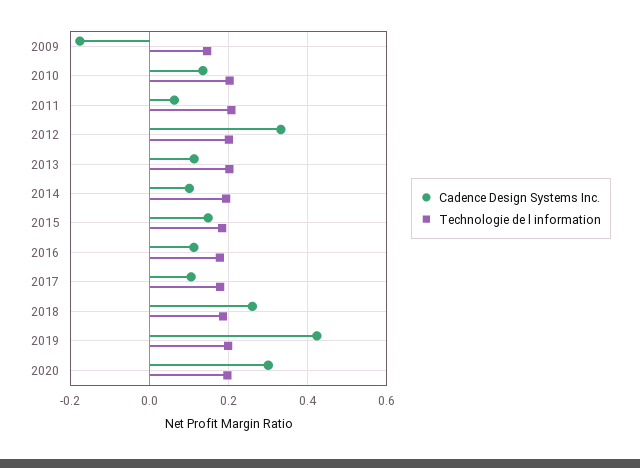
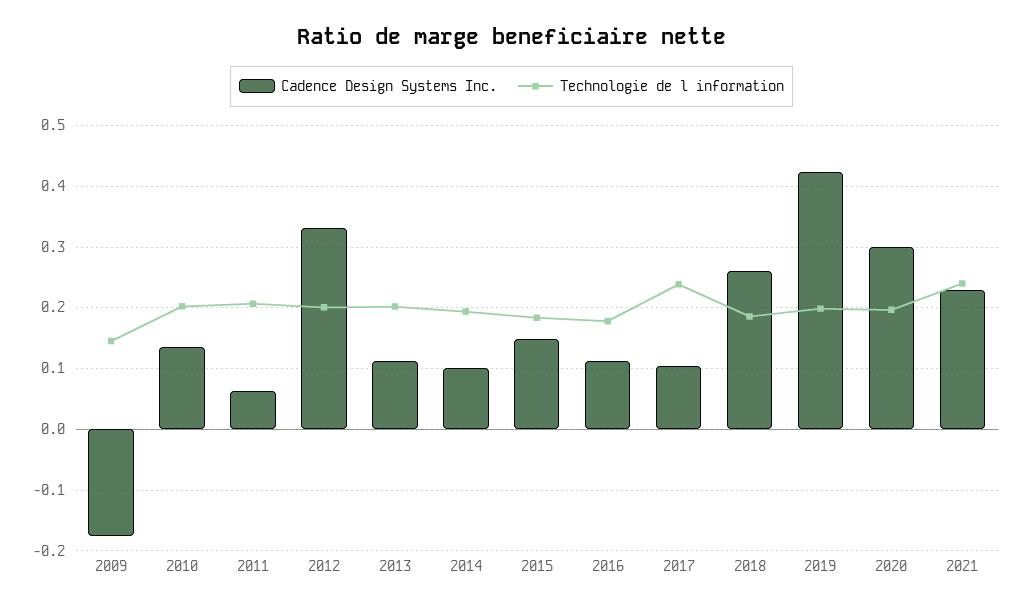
Technologie de l information, 2017: 0.18 -> 0.24
Cadence Design Systems Inc., 2021: none -> 0.23
Technologie de l information, 2021: none -> 0.24

